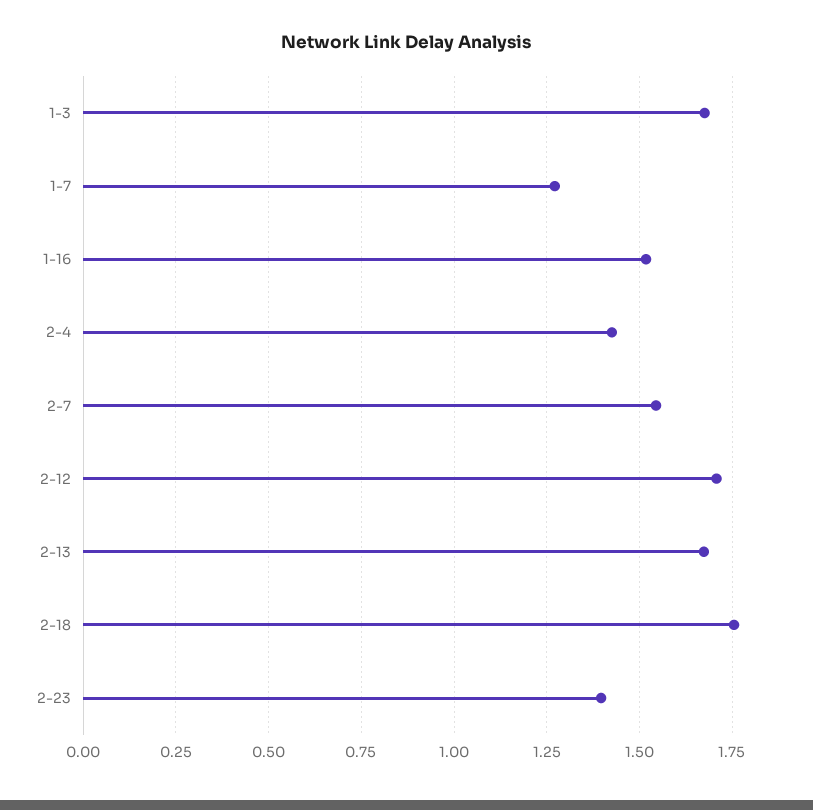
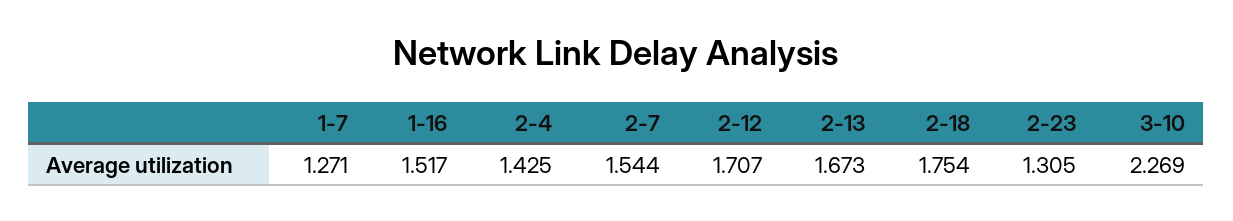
1-3: 1.675 -> none
2-23: 1.4 -> 1.305
3-10: none -> 2.269

